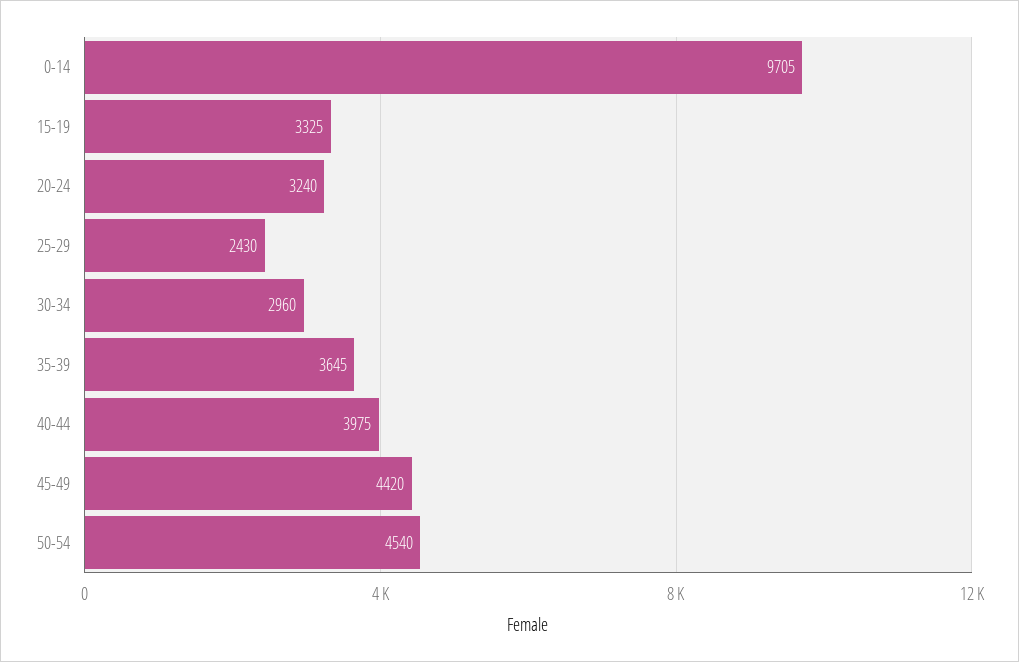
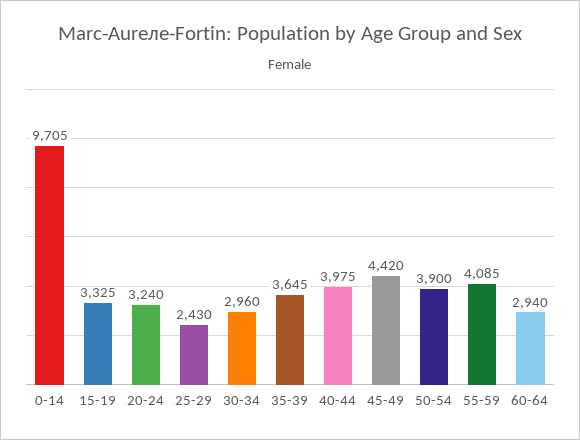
50-54: 4540 -> 3900
55-59: none -> 4085
60-64: none -> 2940

